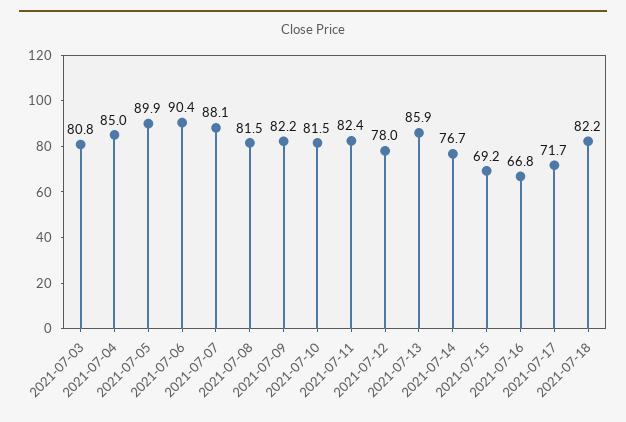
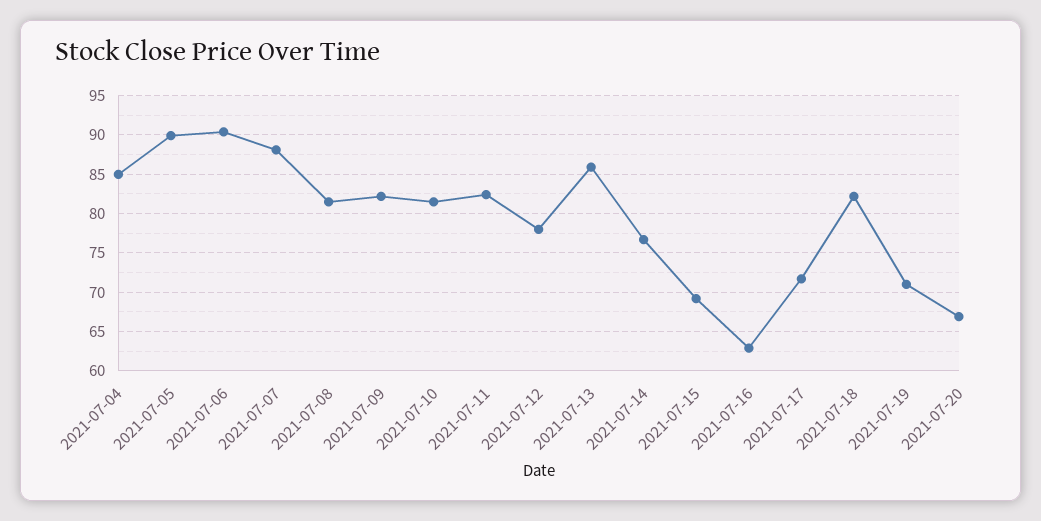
2021-07-03: 80.8 -> none
2021-07-16: 66.8 -> 63
2021-07-19: none -> 71
2021-07-20: none -> 67

